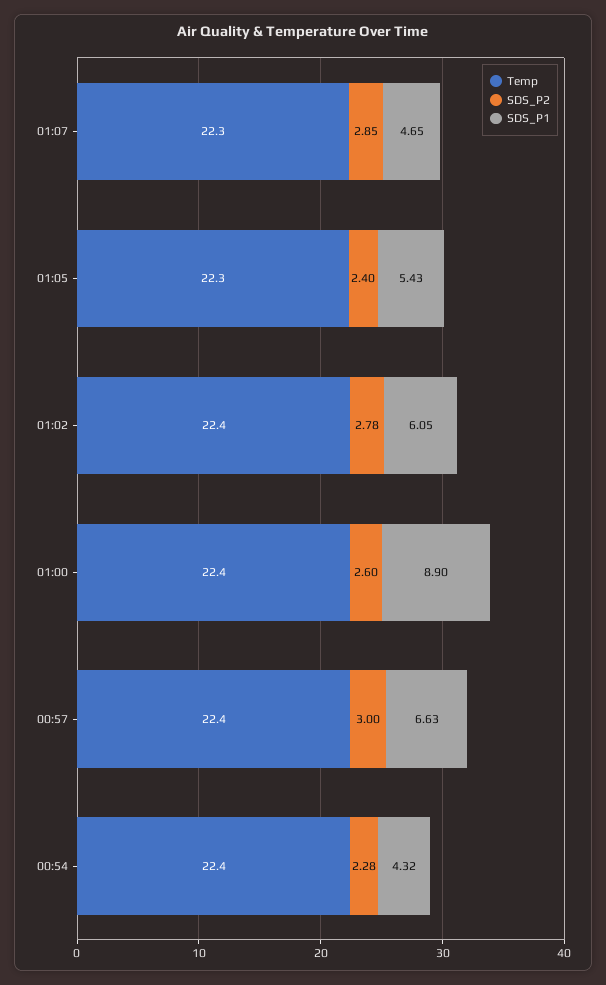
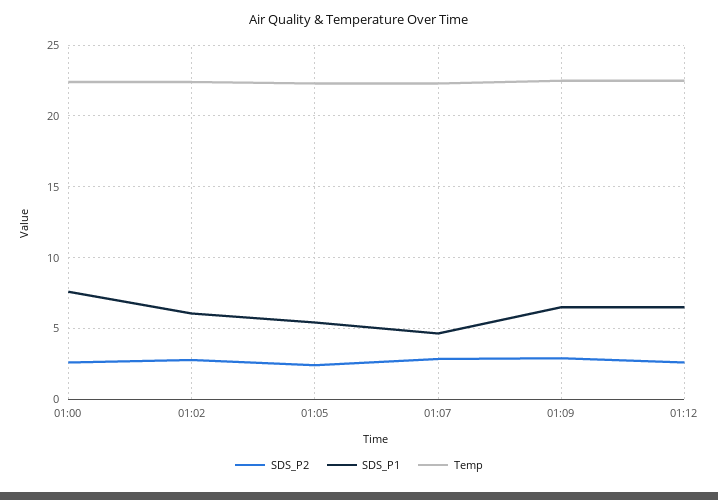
SDS_P1, 01:00: 8.9 -> 7.5
Temp, 00:57: 22.4 -> none
SDS_P2, 00:57: 3 -> none
SDS_P1, 00:57: 6.63 -> none
Temp, 00:54: 22.4 -> none
SDS_P2, 00:54: 2.28 -> none
SDS_P1, 00:54: 4.32 -> none
SDS_P2, 01:09: none -> 3
SDS_P1, 01:09: none -> 6.5
Temp, 01:09: none -> 22.5
SDS_P2, 01:12: none -> 2.5
SDS_P1, 01:12: none -> 6.5
Temp, 01:12: none -> 22.5

